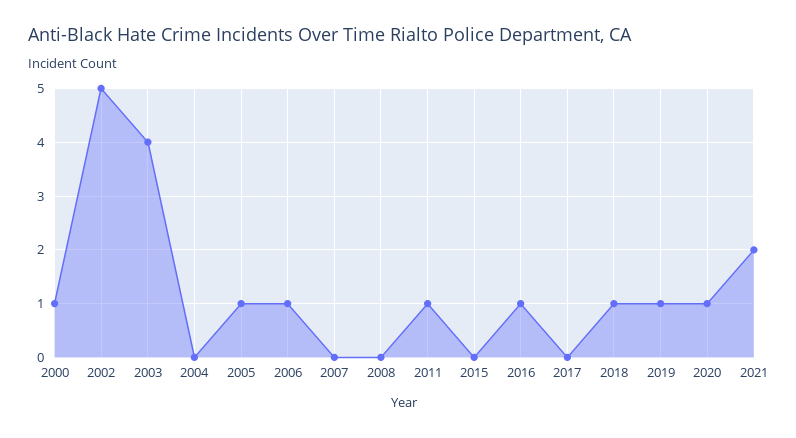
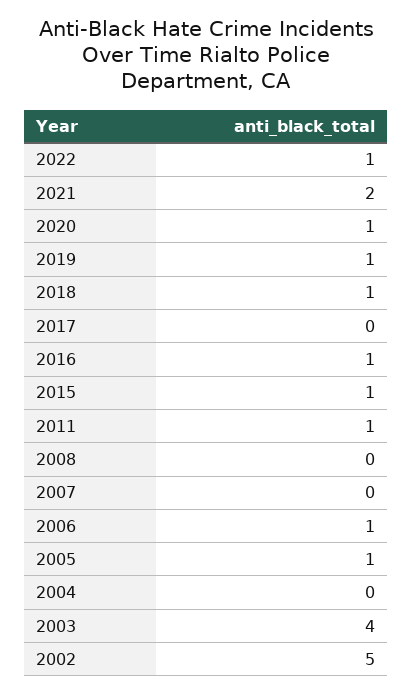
2000: 1 -> none
2015: 0 -> 1
2022: none -> 1

